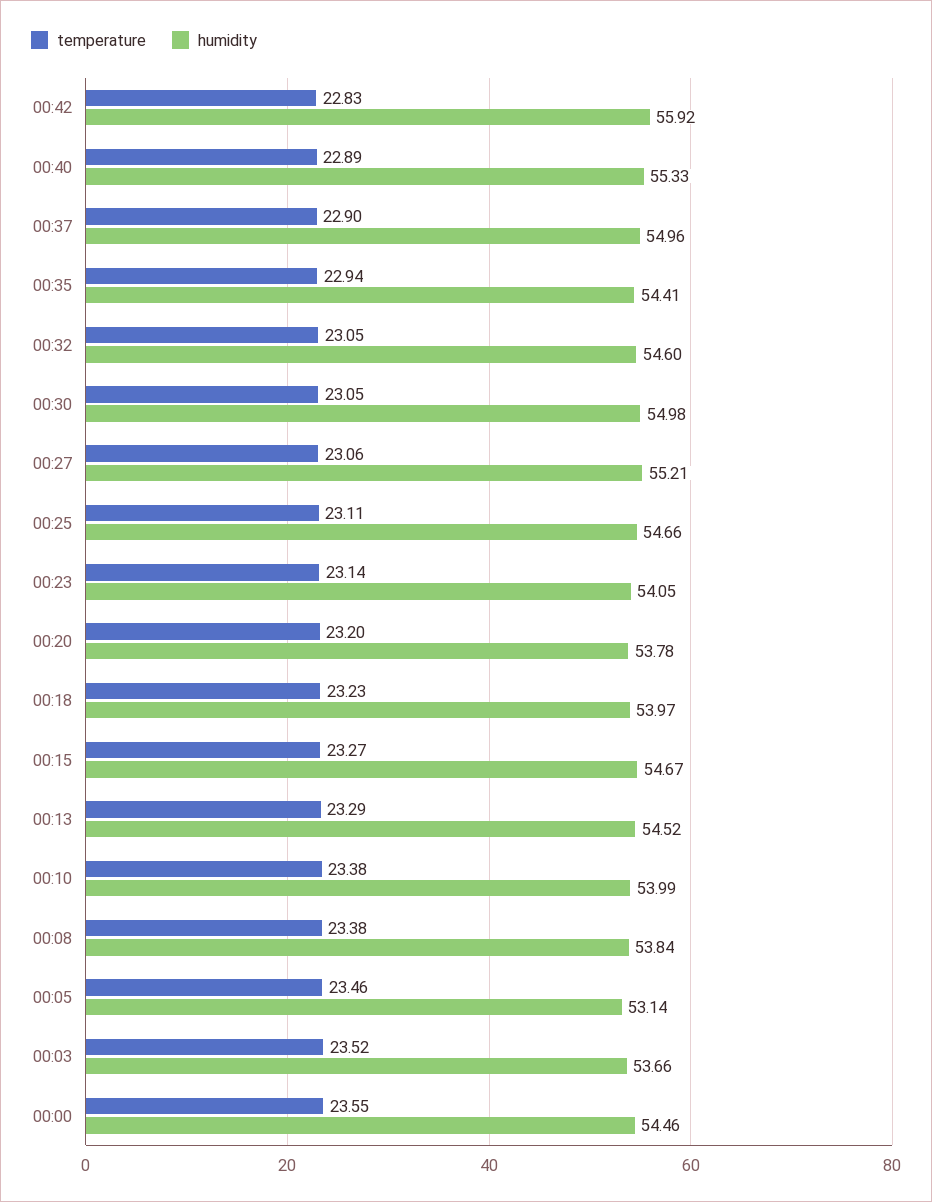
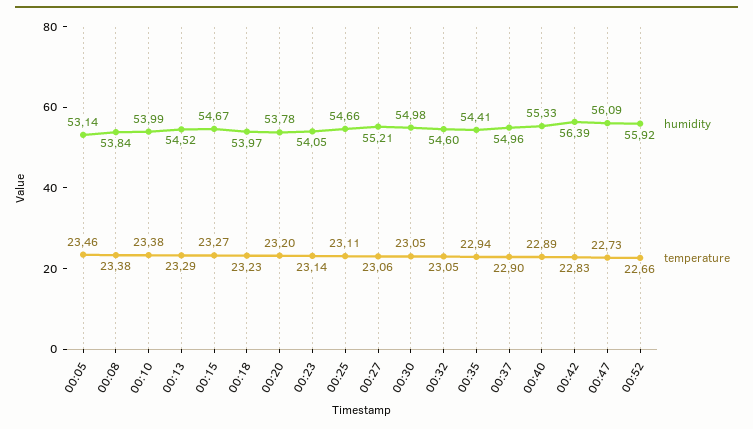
humidity, 00:42: 55.92 -> 56.39
temperature, 00:03: 23.52 -> none
humidity, 00:03: 53.66 -> none
temperature, 00:00: 23.55 -> none
humidity, 00:00: 54.46 -> none
humidity, 00:47: none -> 56.09
temperature, 00:47: none -> 22.73
humidity, 00:52: none -> 55.92
temperature, 00:52: none -> 22.66

